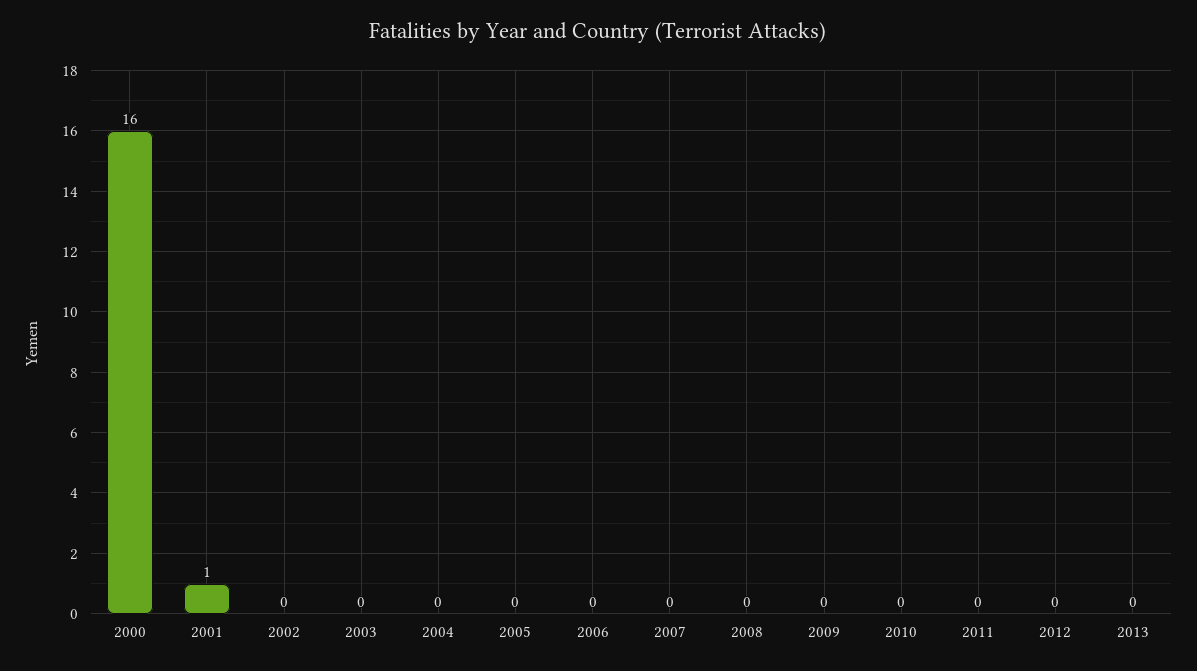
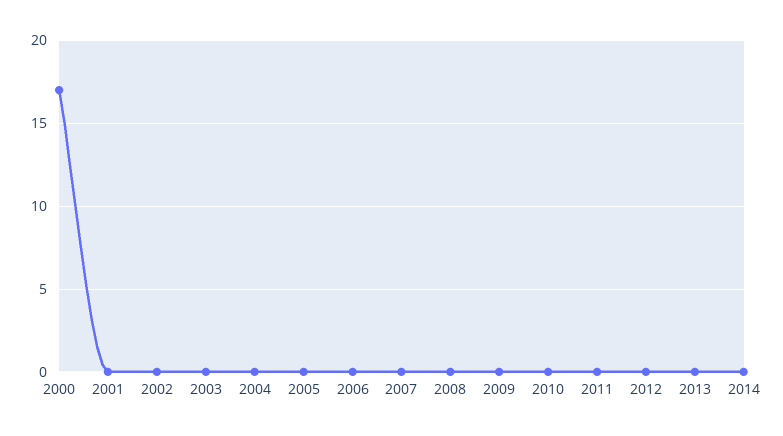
2000: 16 -> 17
2001: 1 -> 0
2014: none -> 0

